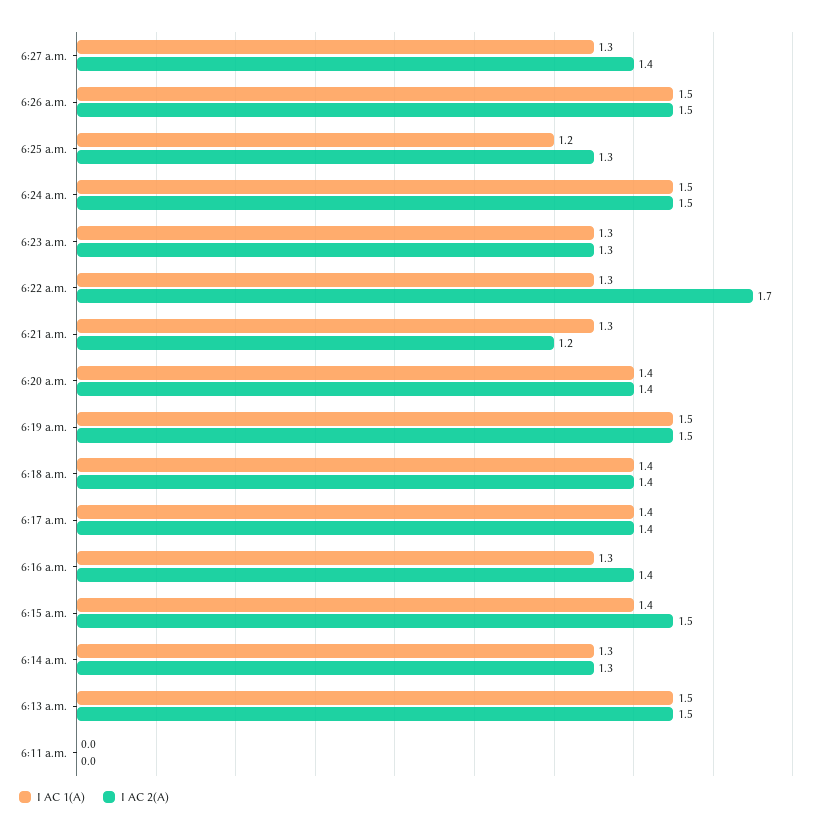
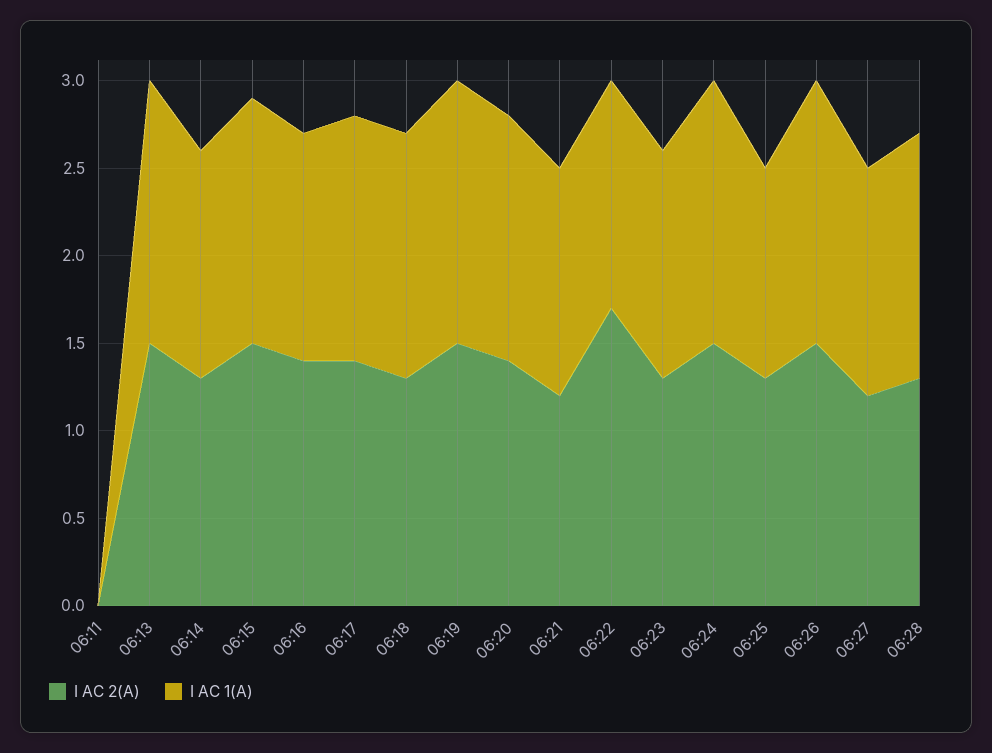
I AC 2(A), 6:27 a.m.: 1.4 -> 1.2
I AC 2(A), 6:18 a.m.: 1.4 -> 1.3
I AC 2(A), 06:28: none -> 1.3
I AC 1(A), 06:28: none -> 1.4

